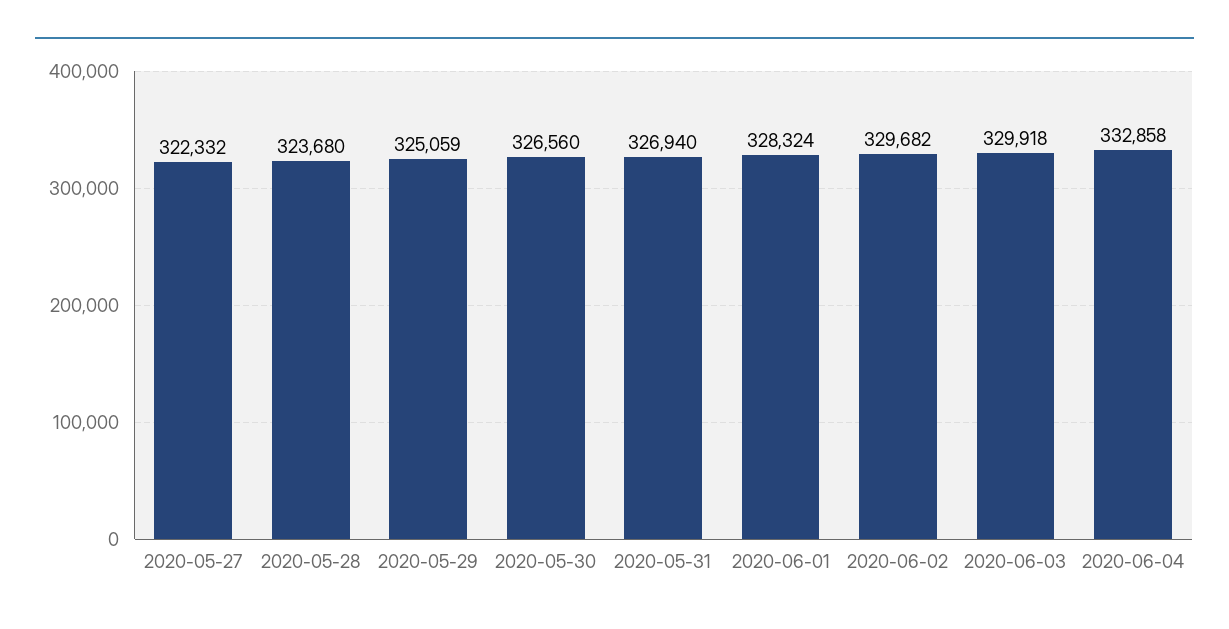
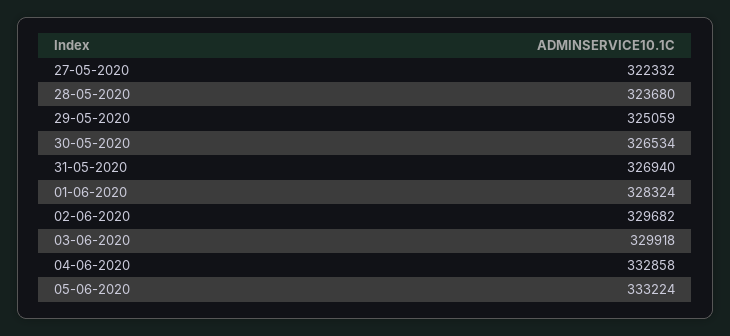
2020-05-30: 326560 -> 326534
05-06-2020: none -> 333224

